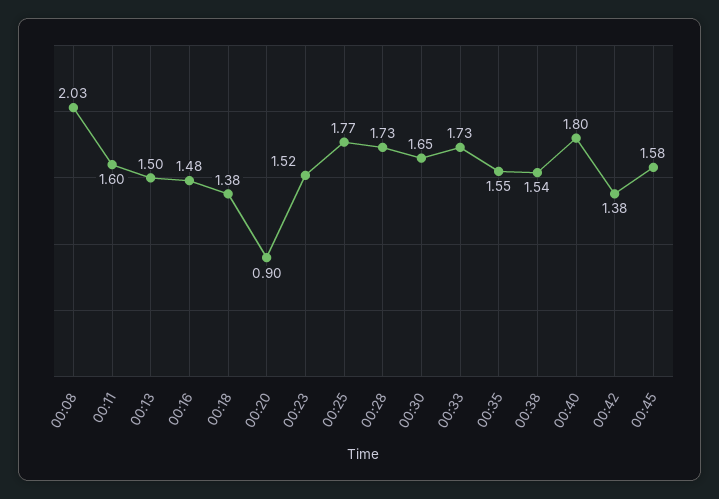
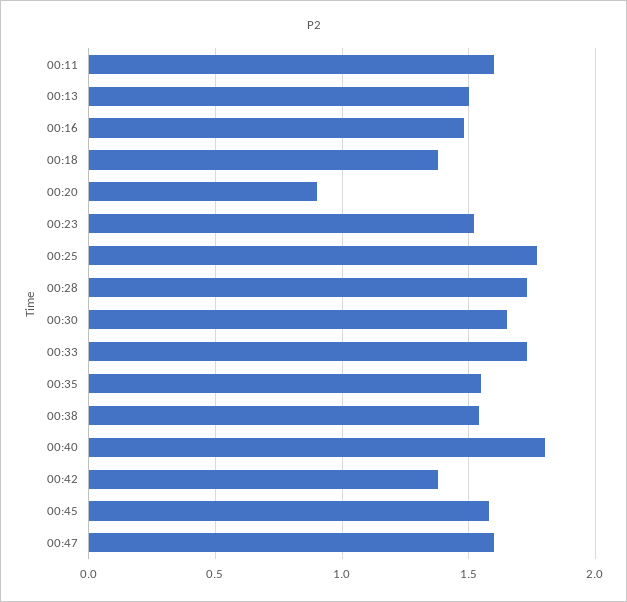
00:08: 2.03 -> none
00:47: none -> 1.6

